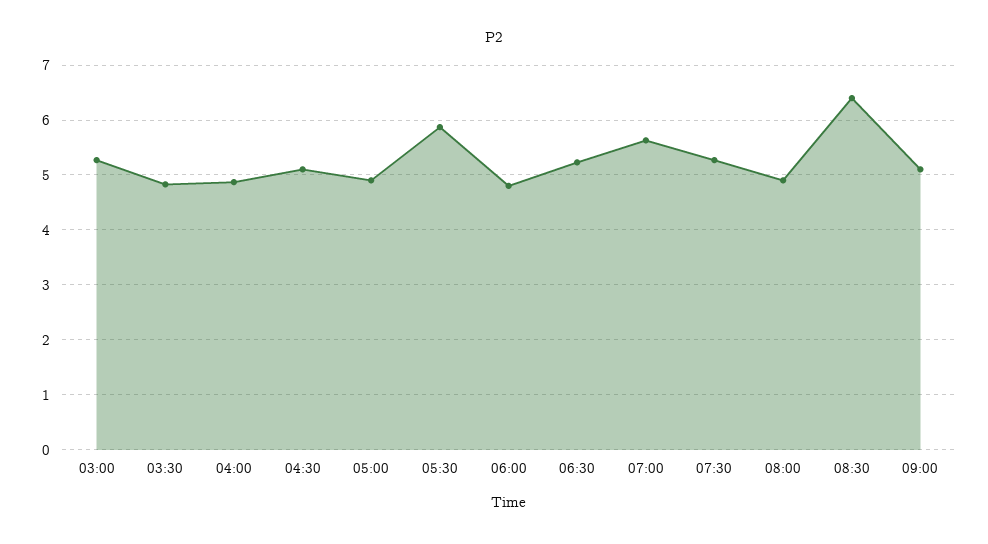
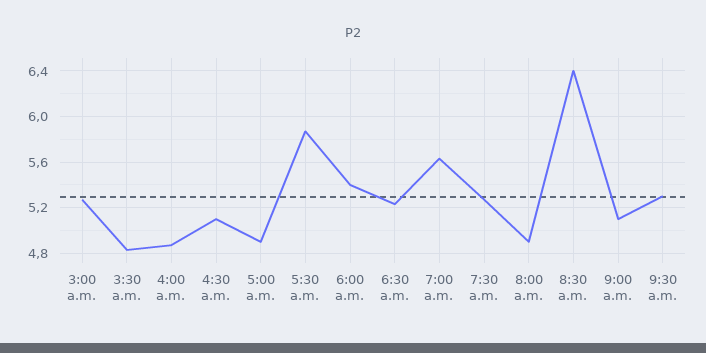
06:00: 4.8 -> 5.4
9:30 a.m.: none -> 5.3

